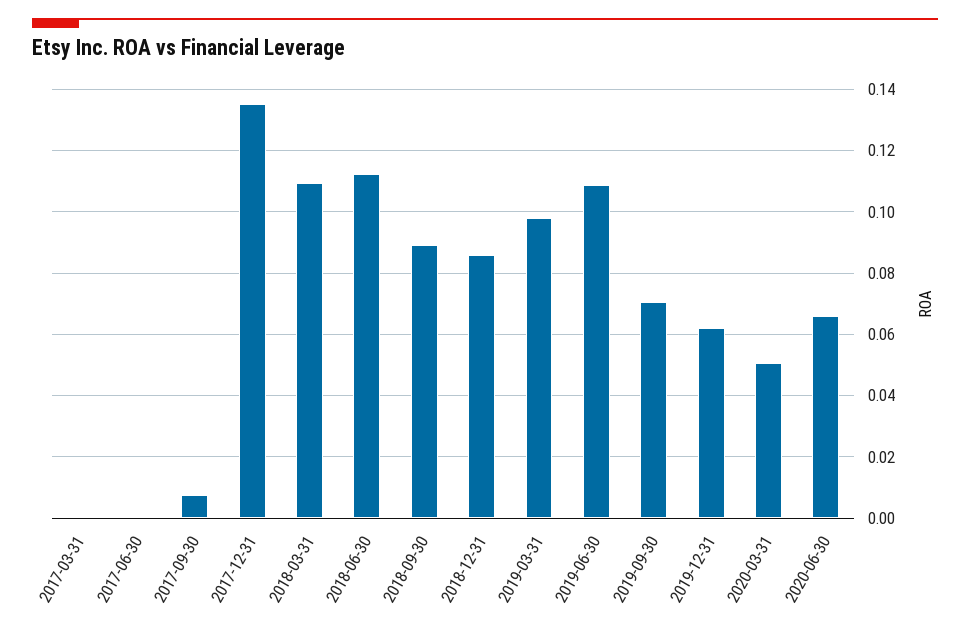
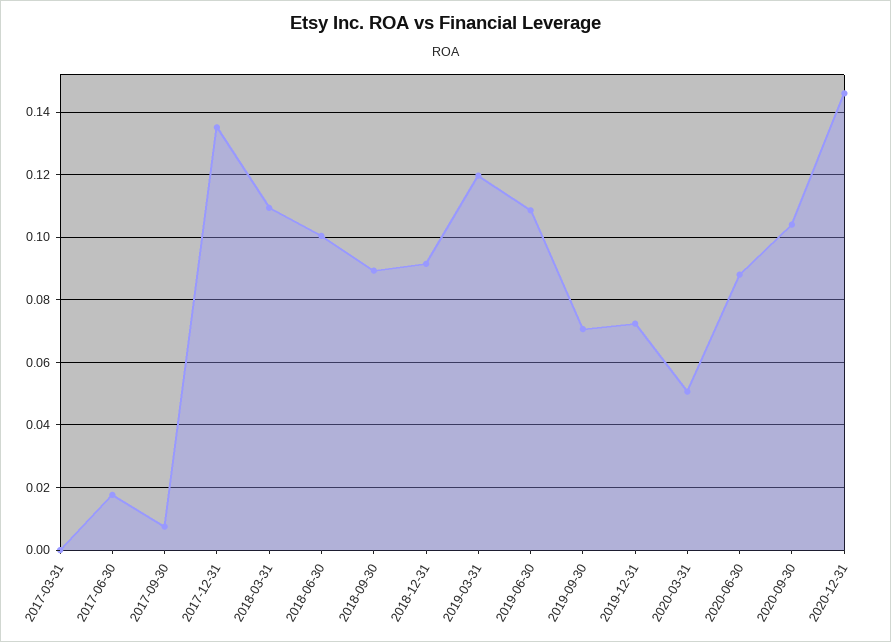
2017-06-30: 0 -> 0.018
2018-06-30: 0.112 -> 0.1
2018-12-31: 0.086 -> 0.092
2019-03-31: 0.098 -> 0.12
2019-12-31: 0.062 -> 0.072
2020-06-30: 0.066 -> 0.088
2020-09-30: none -> 0.104
2020-12-31: none -> 0.146

